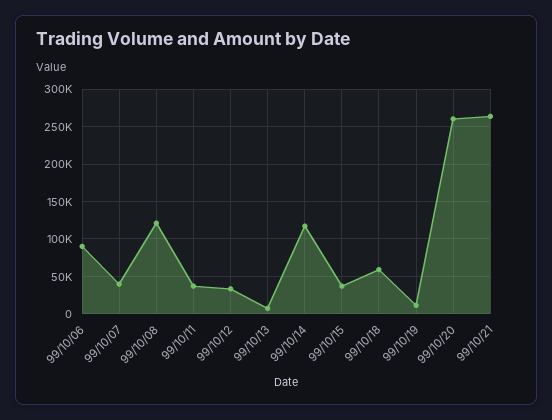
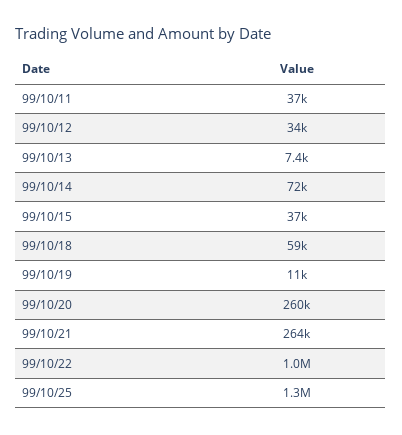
99/10/06: 90000 -> none
99/10/07: 40000 -> none
99/10/08: 120000 -> none
99/10/14: 120000 -> 72000
99/10/22: none -> 1000000
99/10/25: none -> 1300000

